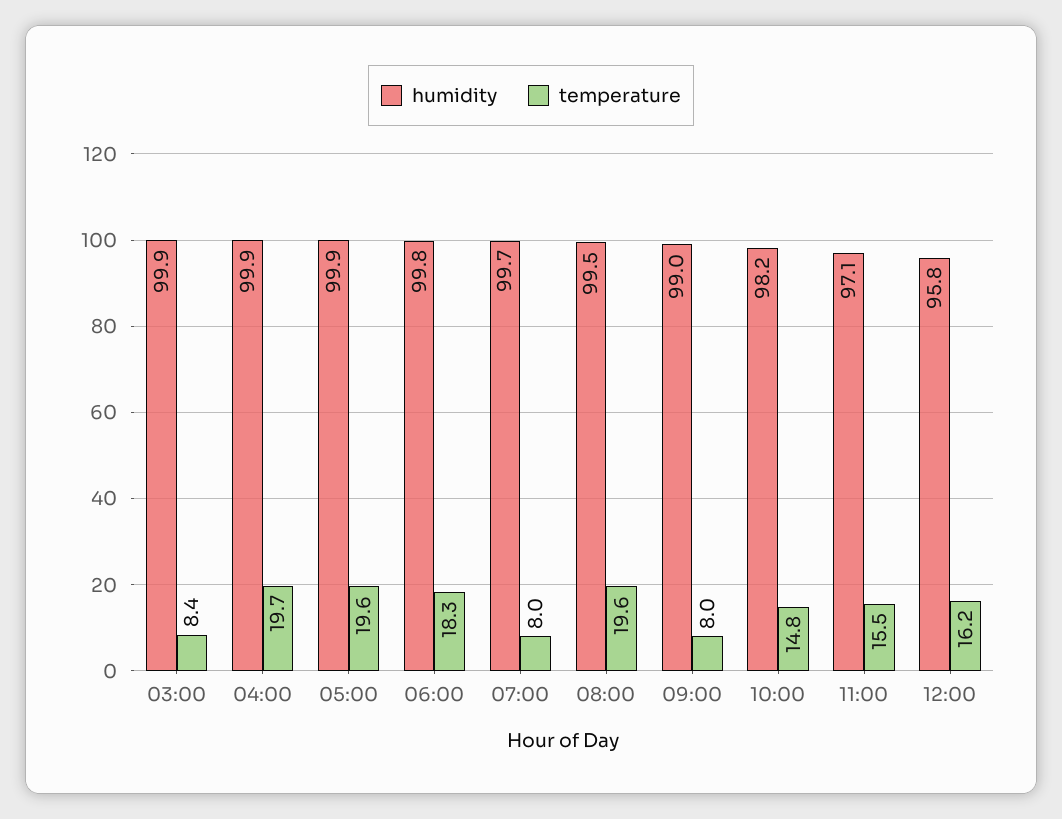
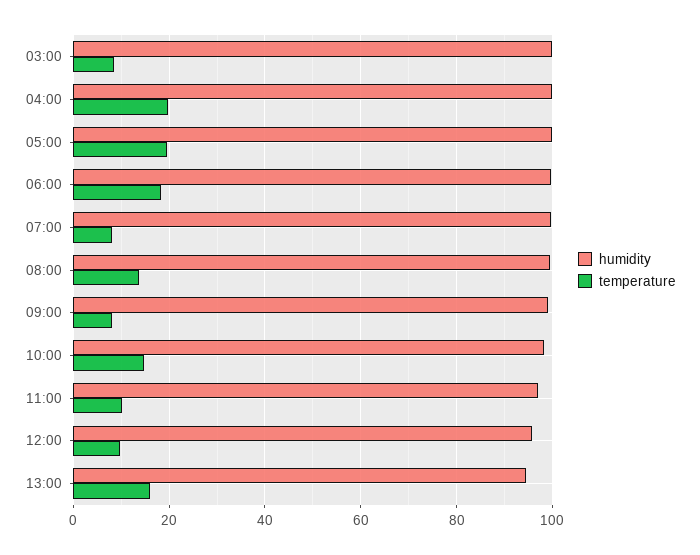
temperature, 08:00: 19.6 -> 14
temperature, 11:00: 15.5 -> 10
temperature, 12:00: 16.2 -> 10
humidity, 13:00: none -> 94
temperature, 13:00: none -> 16

